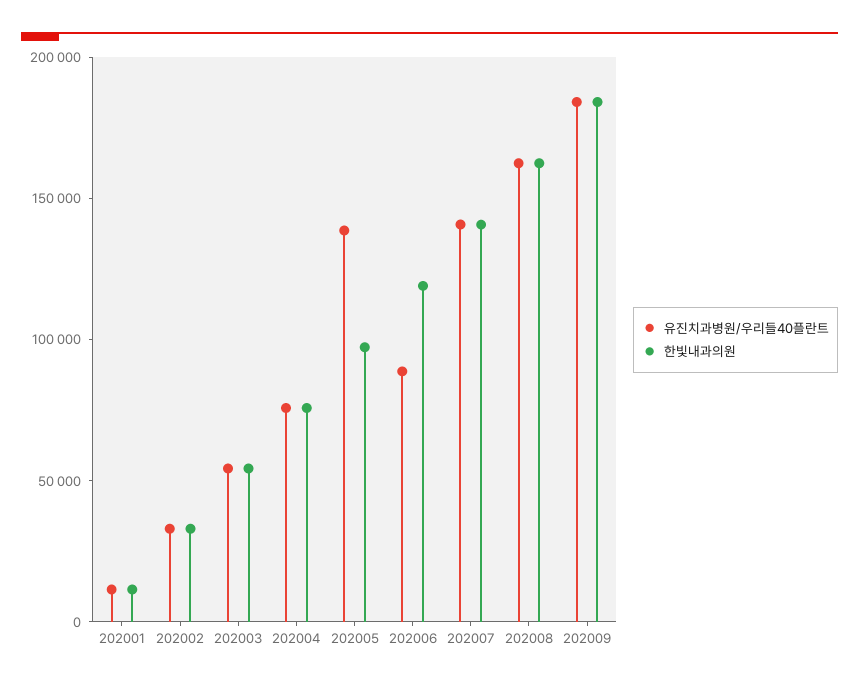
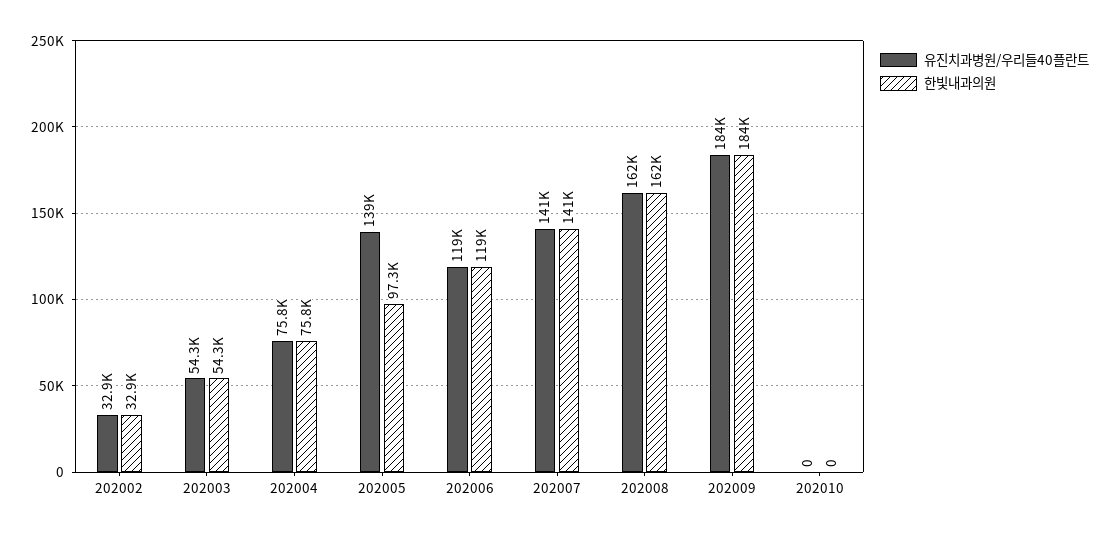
유진치과병원/우리들40플란트, 202001: 10000 -> none
한빛내과의원, 202001: 10000 -> none
유진치과병원/우리들40플란트, 202006: 90000 -> 119000
유진치과병원/우리들40플란트, 202010: none -> 0
한빛내과의원, 202010: none -> 0

